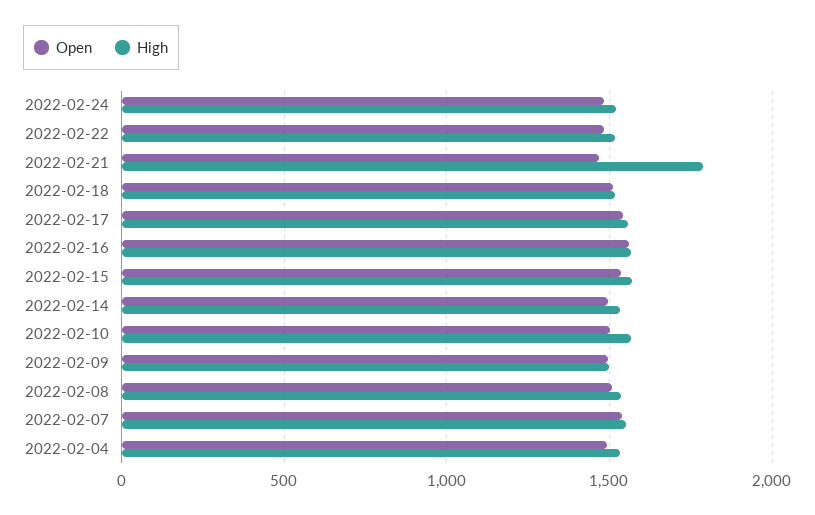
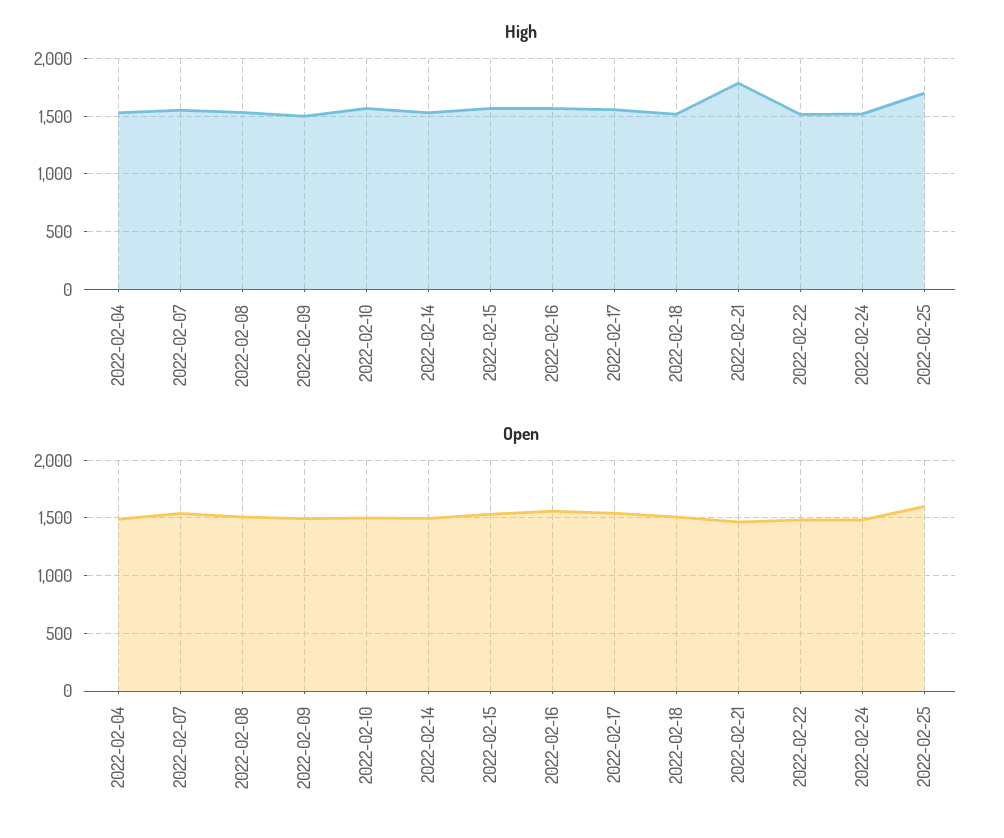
High, 2022-02-25: none -> 1700
Open, 2022-02-25: none -> 1600

